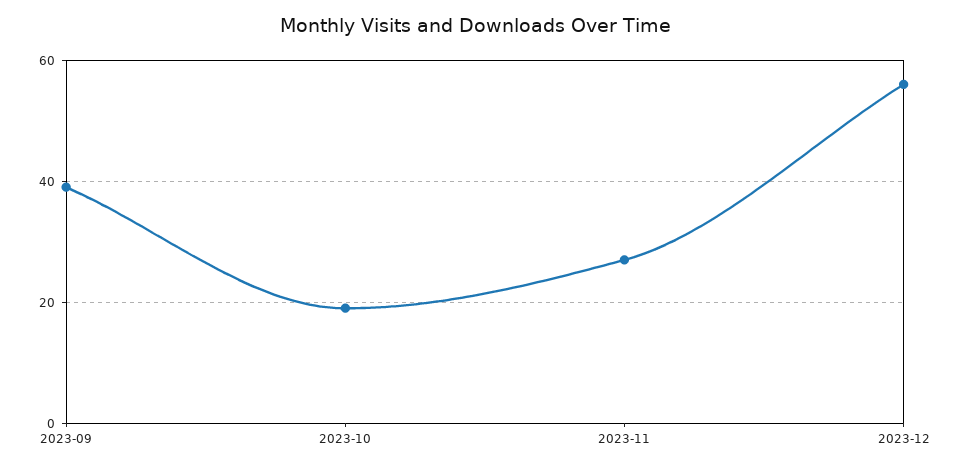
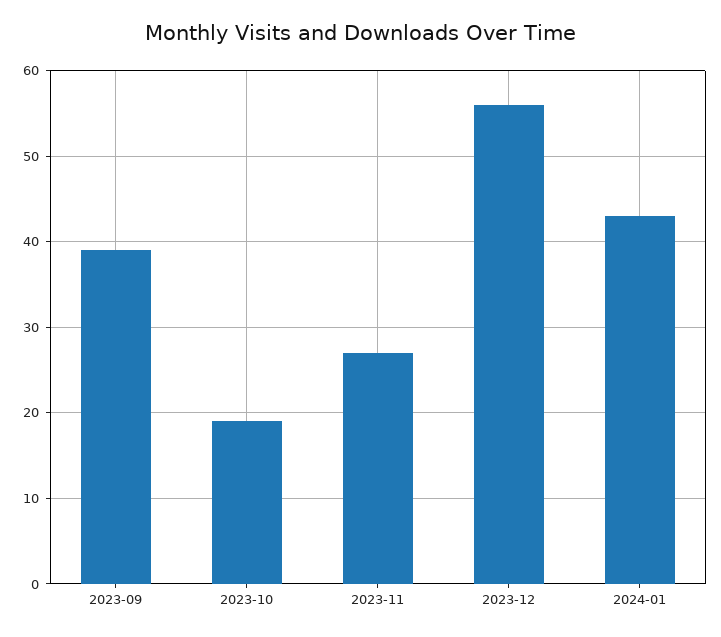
2024-01: none -> 43

